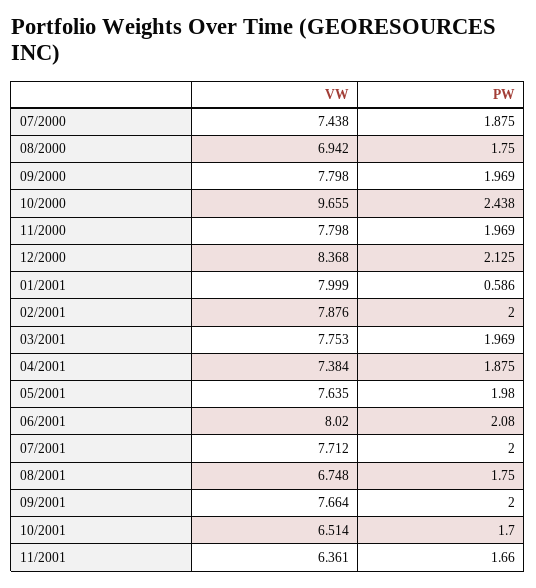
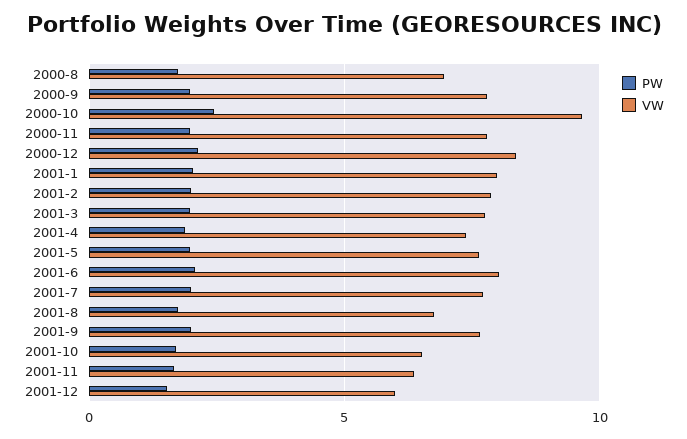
VW, 07/2000: 7.438 -> none
PW, 07/2000: 1.875 -> none
PW, 01/2001: 0.586 -> 2
PW, 2001-12: none -> 1.5
VW, 2001-12: none -> 6

